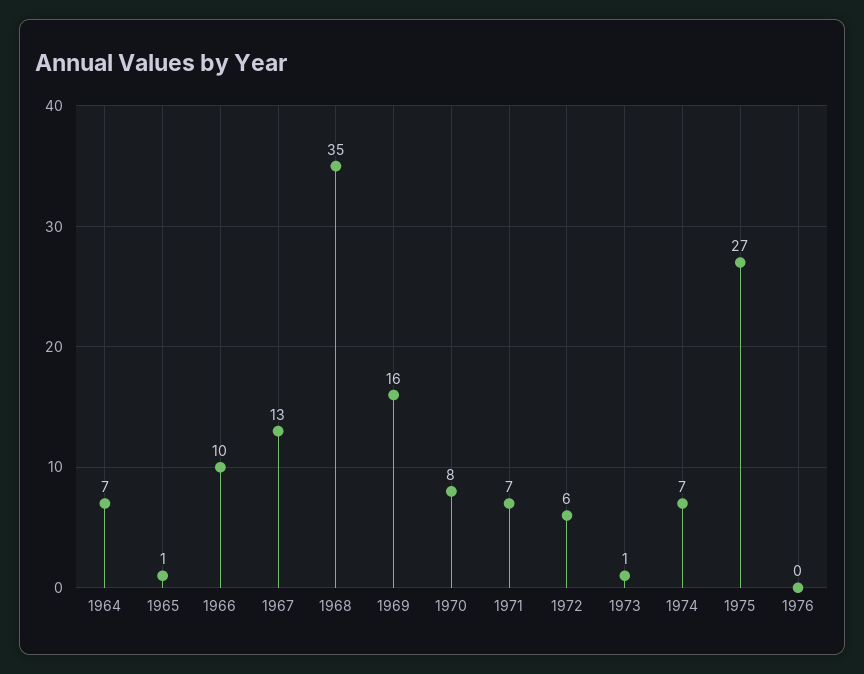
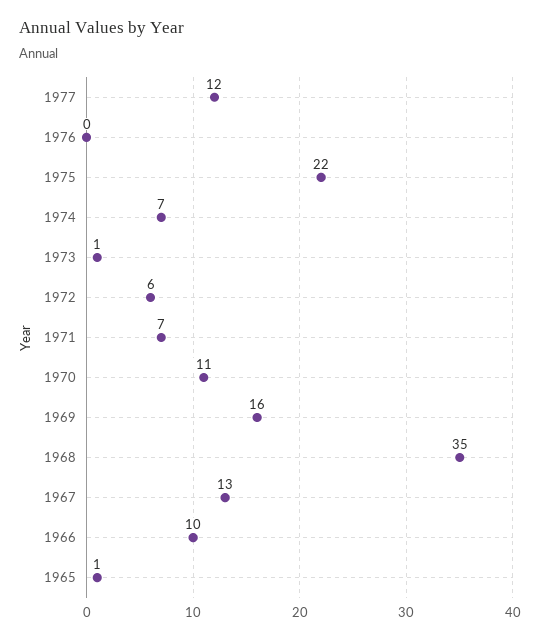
1964: 7 -> none
1970: 8 -> 11
1975: 27 -> 22
1977: none -> 12

